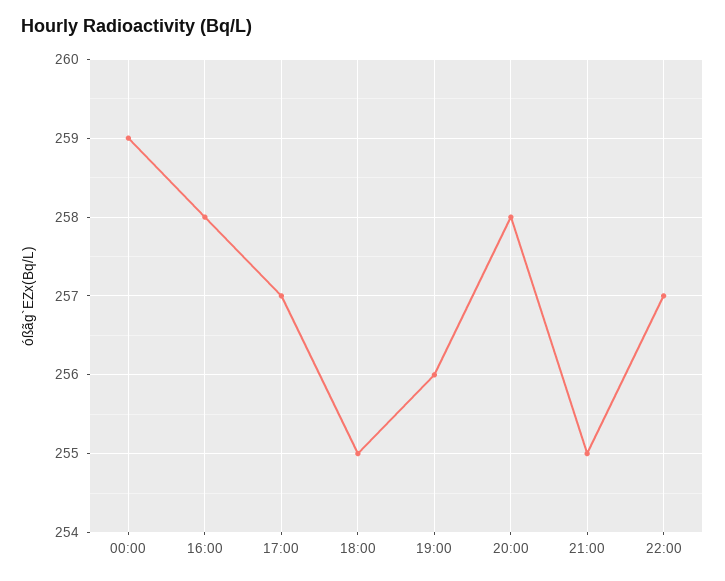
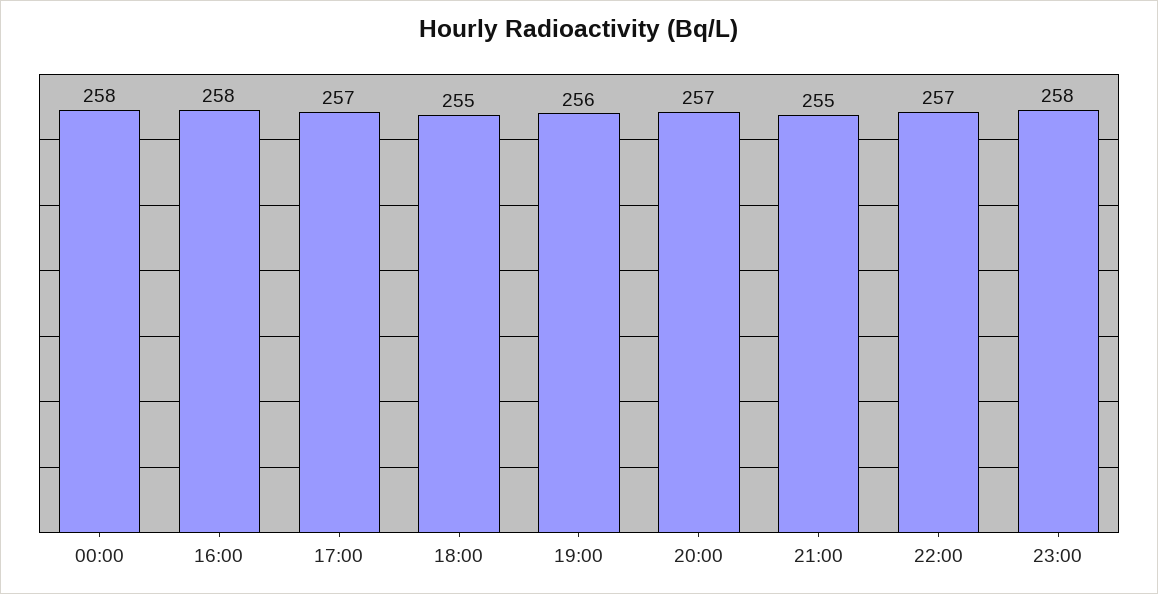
00:00: 259 -> 258
20:00: 258 -> 257
23:00: none -> 258

